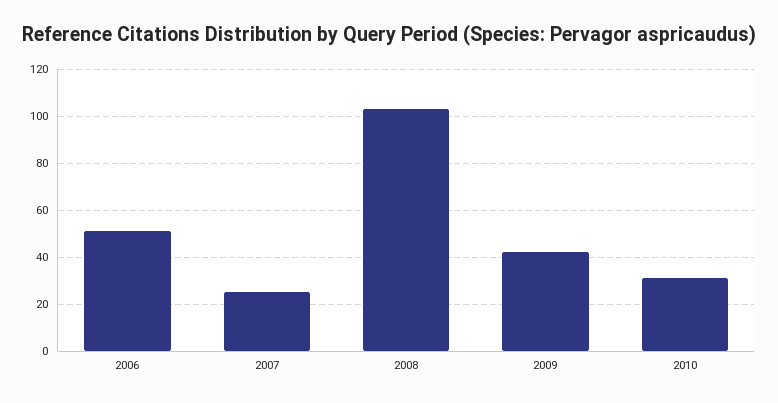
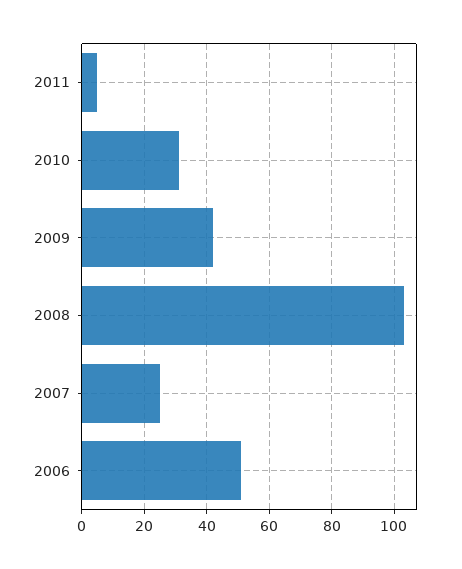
2011: none -> 5

